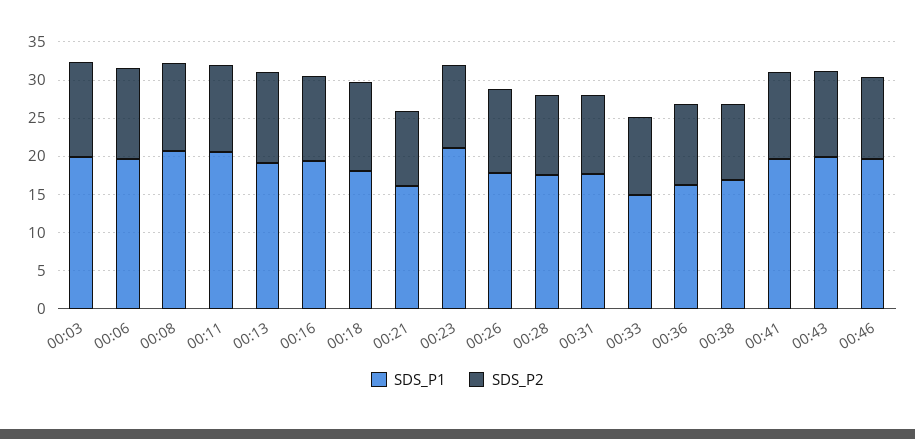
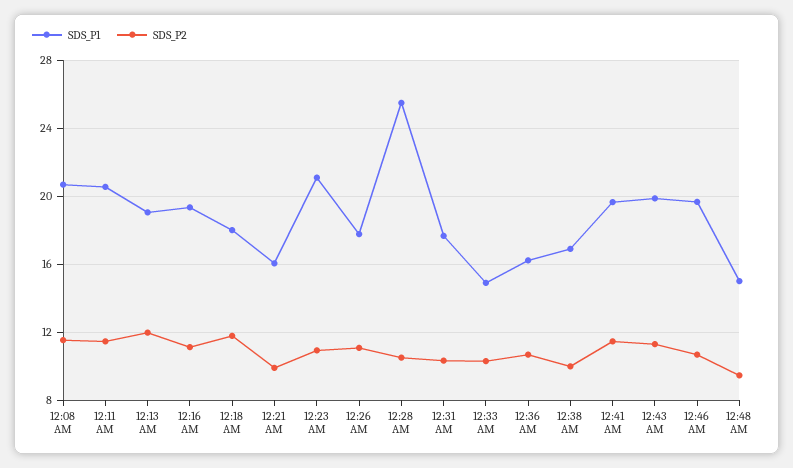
SDS_P1, 00:03: 20 -> none
SDS_P2, 00:03: 12.5 -> none
SDS_P1, 00:06: 20 -> none
SDS_P2, 00:06: 12.5 -> none
SDS_P1, 00:28: 17.5 -> 25.5
SDS_P1, 12:48 AM: none -> 15
SDS_P2, 12:48 AM: none -> 9.5

